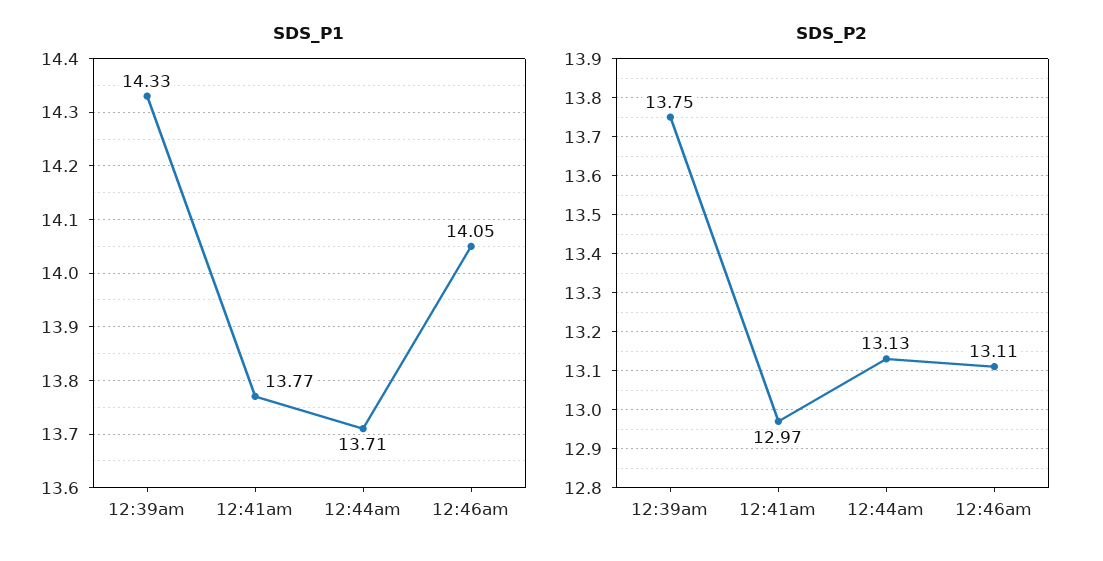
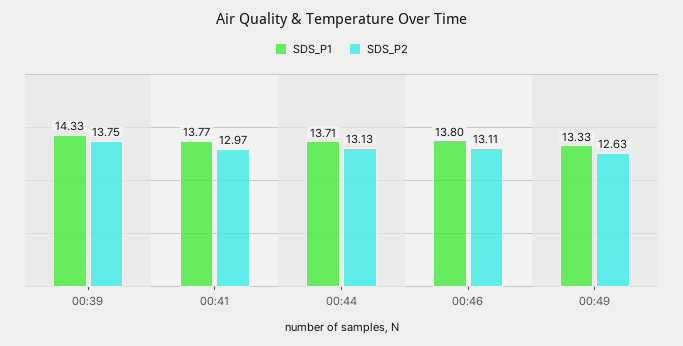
SDS_P1, 12:46am: 14.05 -> 13.8
SDS_P1, 00:49: none -> 13.33
SDS_P2, 00:49: none -> 12.63

